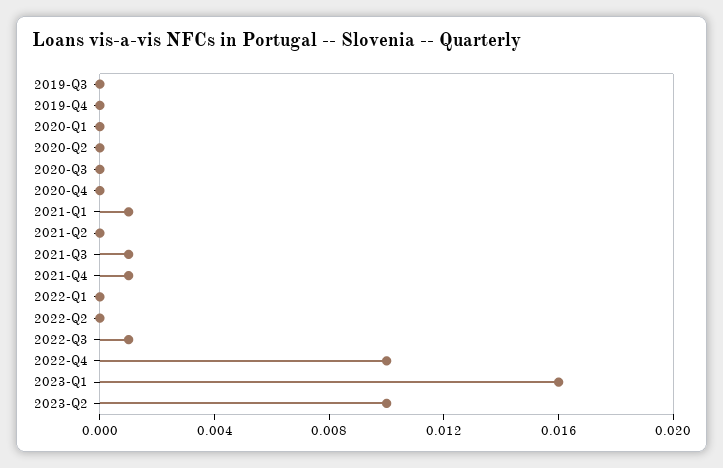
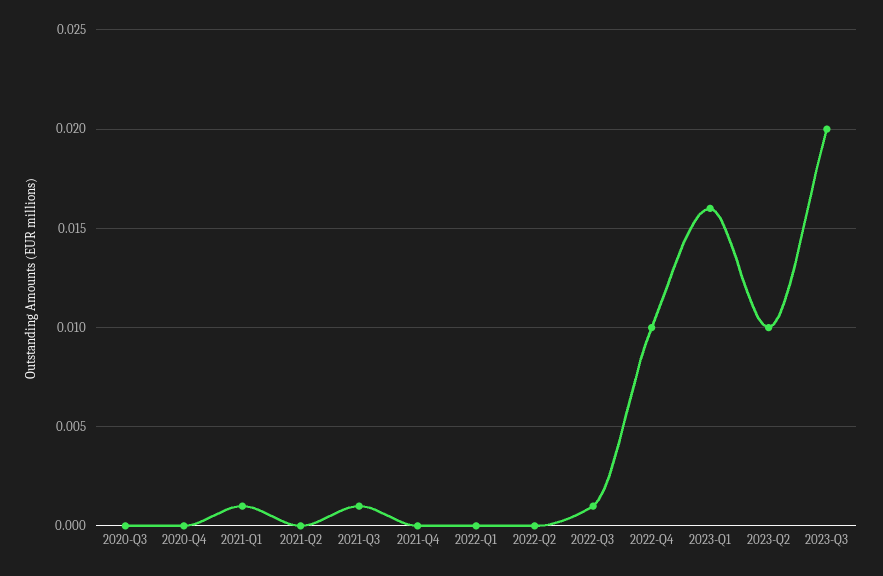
2019-Q3: 0 -> none
2019-Q4: 0 -> none
2020-Q1: 0 -> none
2020-Q2: 0 -> none
2021-Q4: 0.001 -> 0
2023-Q3: none -> 0.02

